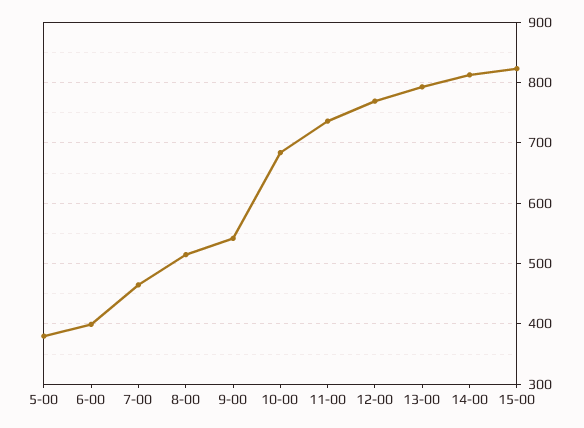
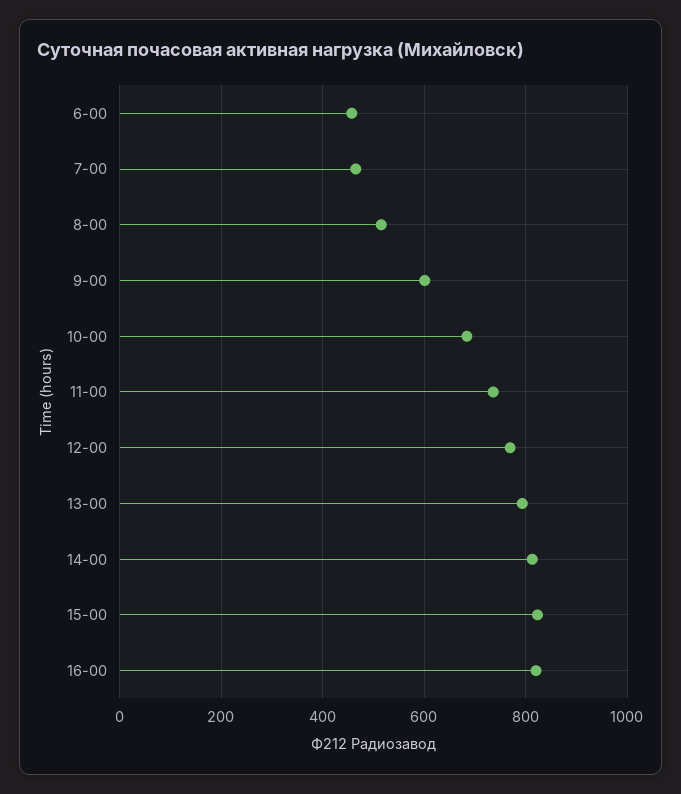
5-00: 380 -> none
6-00: 400 -> 460
9-00: 540 -> 600
16-00: none -> 820

